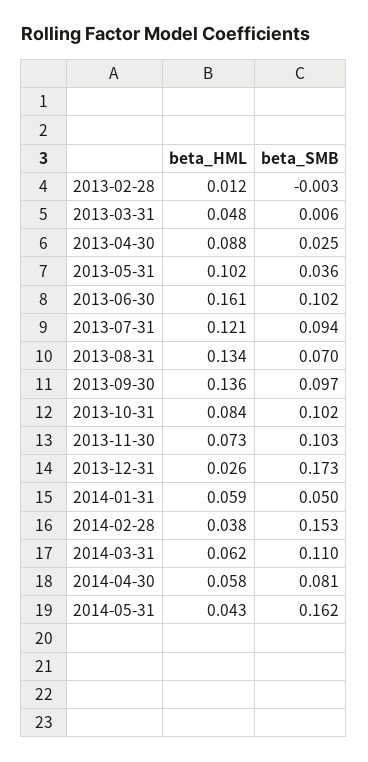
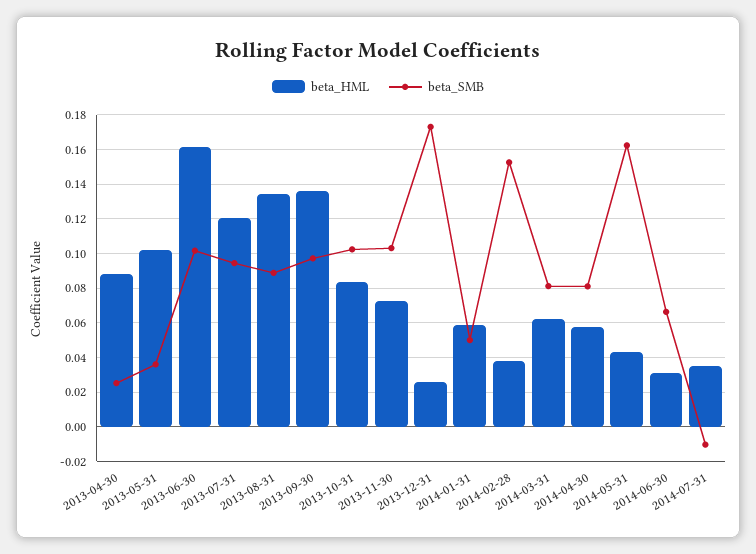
beta_HML, 2013-02-28: 0.012 -> none
beta_SMB, 2013-02-28: -0.003 -> none
beta_HML, 2013-03-31: 0.048 -> none
beta_SMB, 2013-03-31: 0.006 -> none
beta_SMB, 2013-08-31: 0.07 -> 0.09
beta_SMB, 2014-03-31: 0.11 -> 0.08
beta_HML, 2014-06-30: none -> 0.03
beta_SMB, 2014-06-30: none -> 0.065
beta_HML, 2014-07-31: none -> 0.035
beta_SMB, 2014-07-31: none -> -0.01

